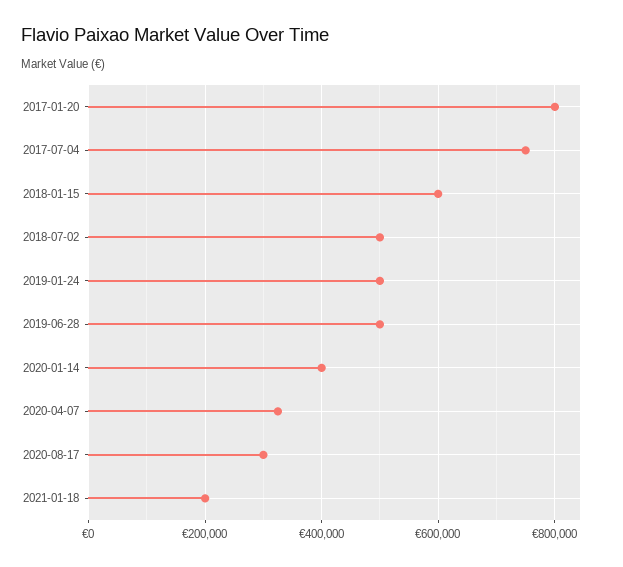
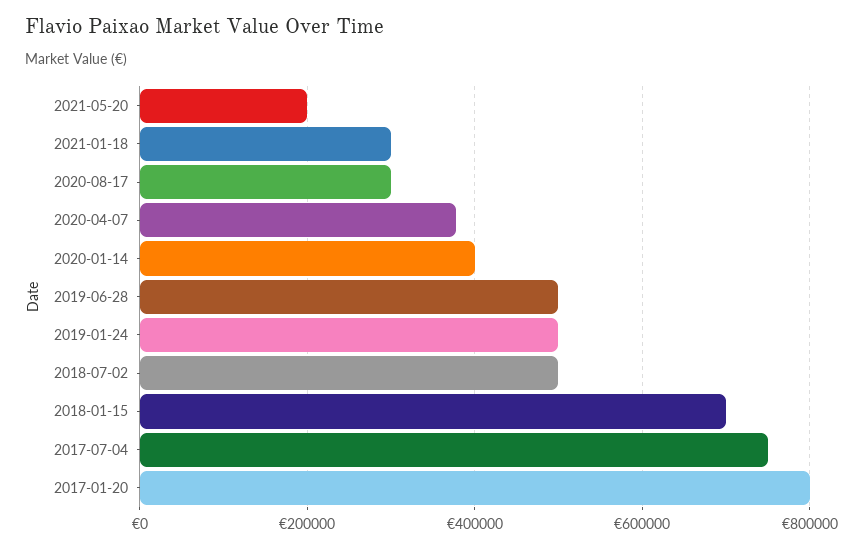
2018-01-15: 600000 -> 700000
2020-04-07: 320000 -> 380000
2021-01-18: 200000 -> 300000
2021-05-20: none -> 200000

